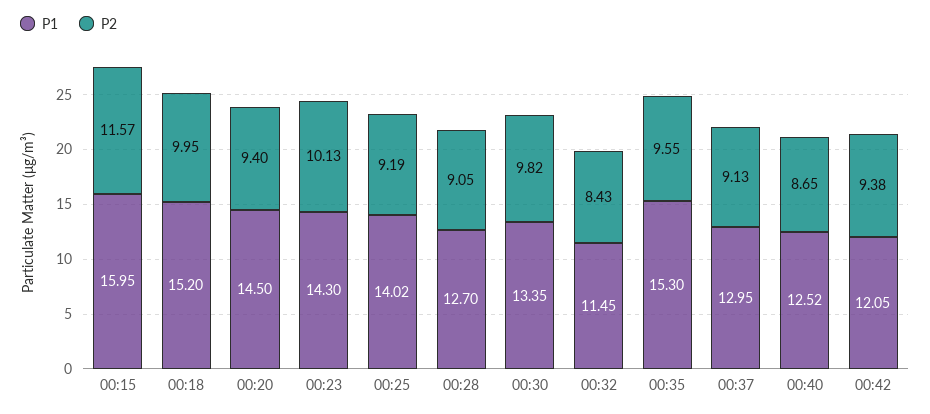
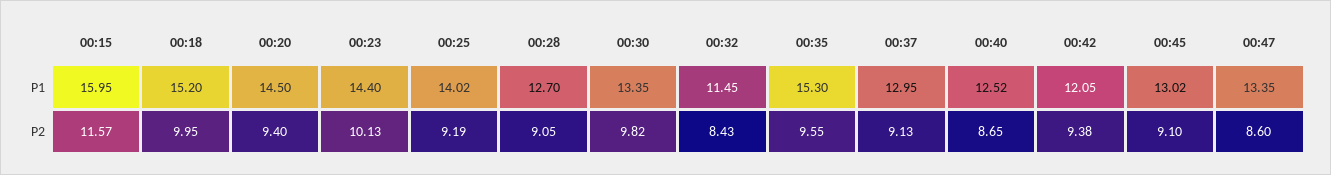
P1, 00:23: 14.3 -> 14.4
P1, 00:45: none -> 13.02
P1, 00:47: none -> 13.35
P2, 00:45: none -> 9.1
P2, 00:47: none -> 8.6

